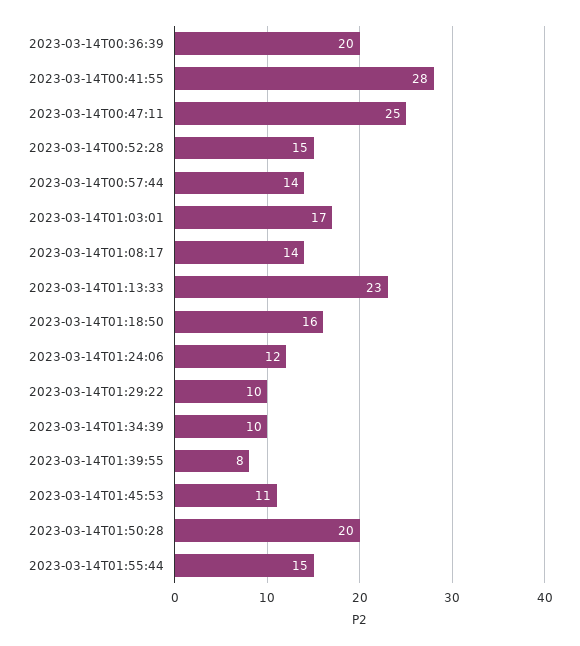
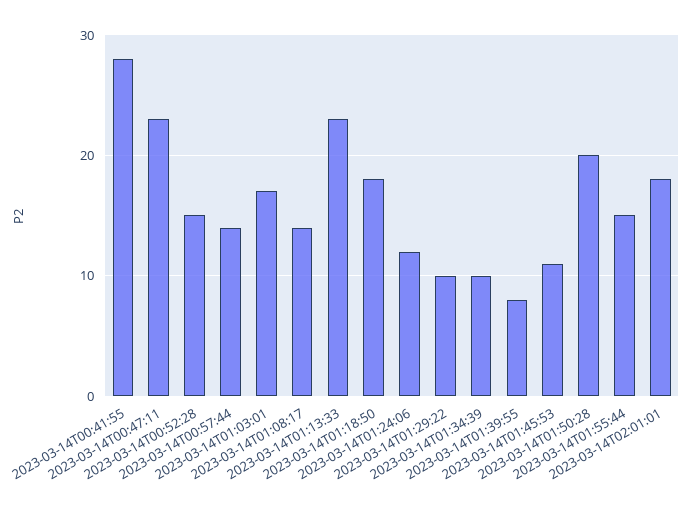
2023-03-14T00:36:39: 20 -> none
2023-03-14T00:47:11: 25 -> 23
2023-03-14T01:18:50: 16 -> 18
2023-03-14T02:01:01: none -> 18

